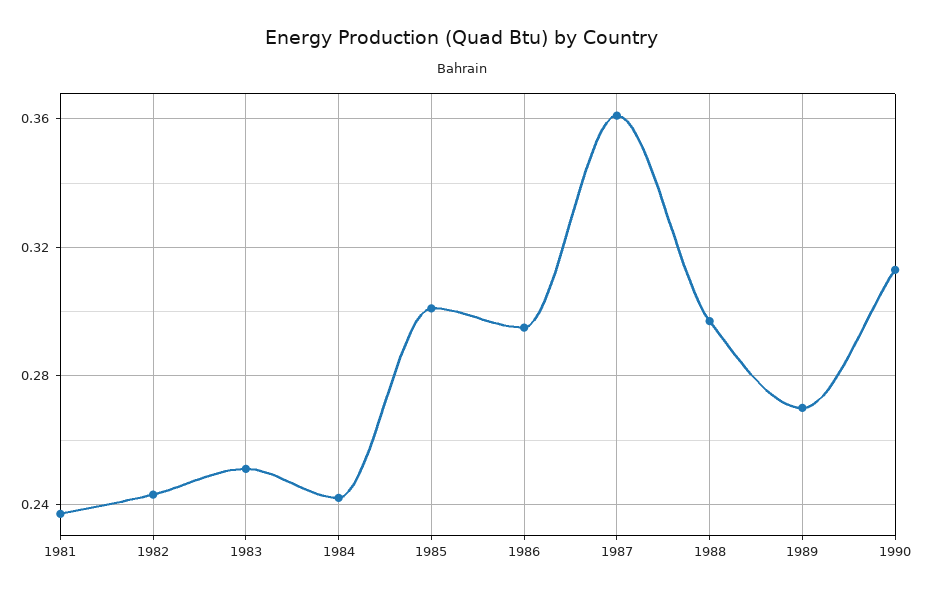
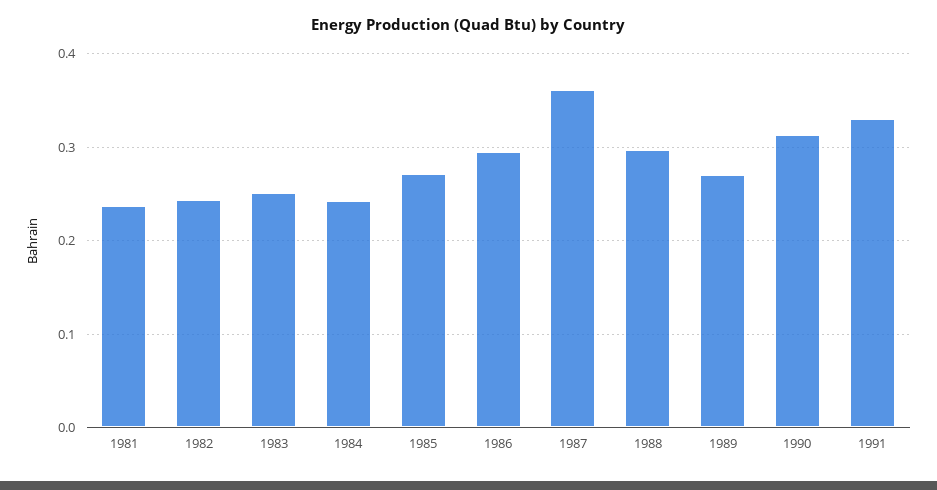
1985: 0.3 -> 0.27
1991: none -> 0.33

